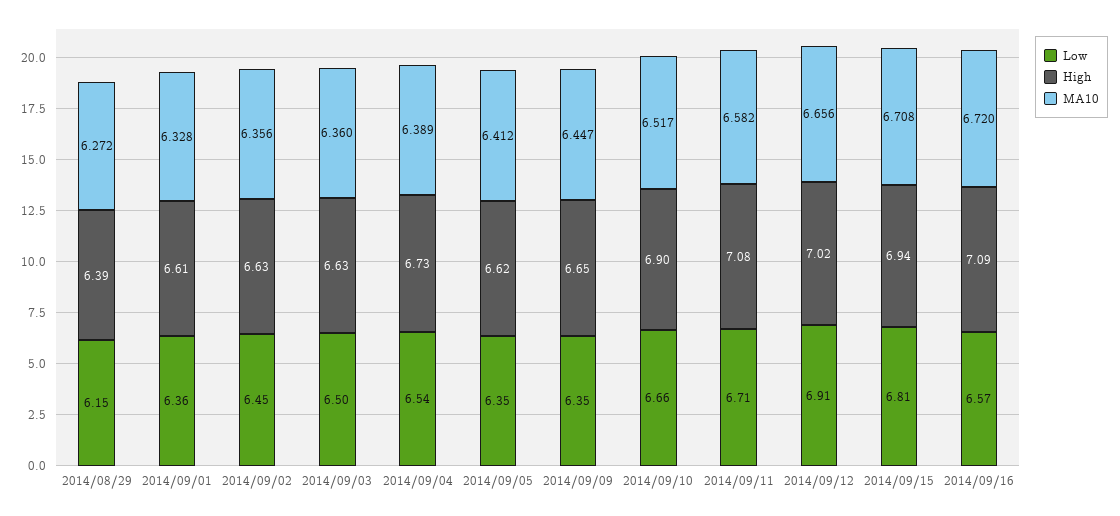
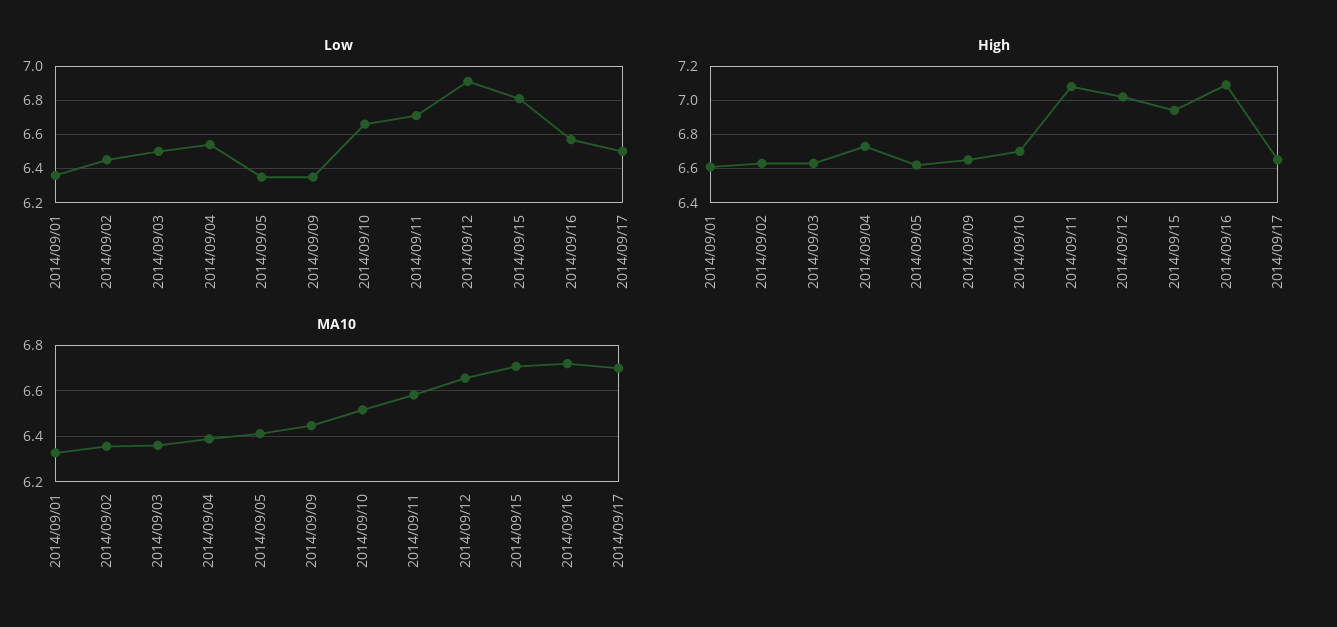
Low, 2014/08/29: 6.15 -> none
High, 2014/08/29: 6.39 -> none
MA10, 2014/08/29: 6.272 -> none
High, 2014/09/10: 6.9 -> 6.7
Low, 2014/09/17: none -> 6.5
High, 2014/09/17: none -> 6.65
MA10, 2014/09/17: none -> 6.7

